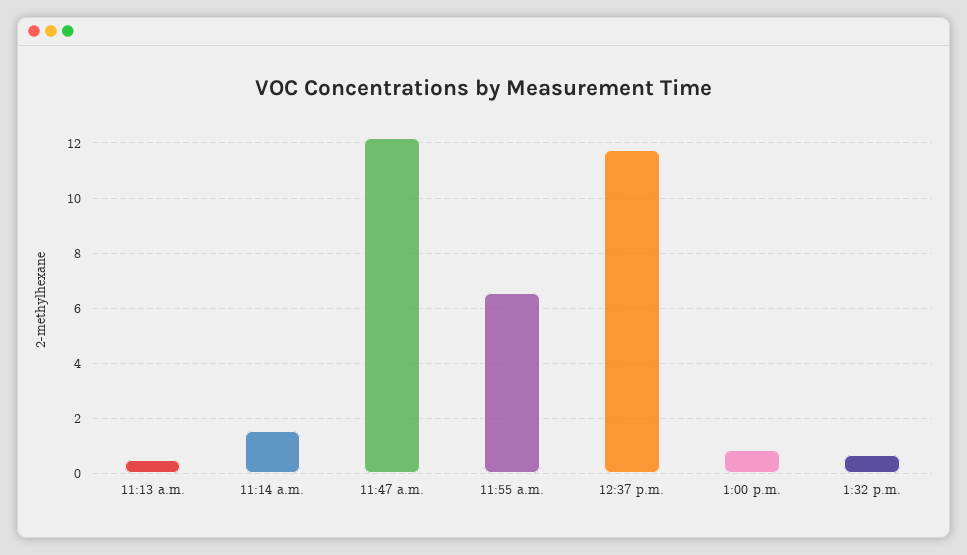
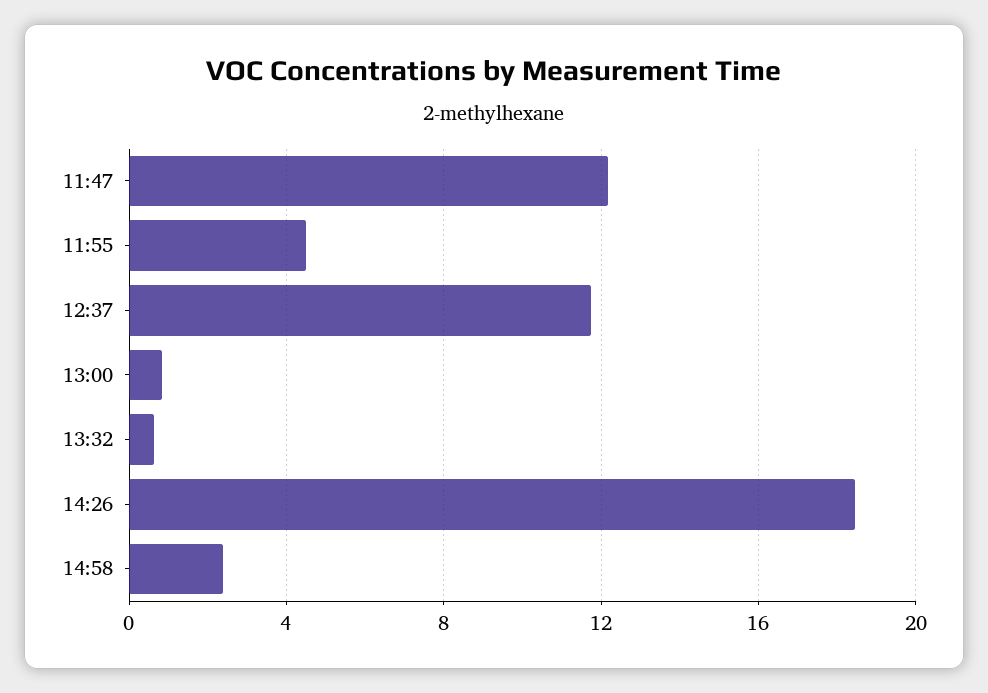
11:13 a.m.: 0.5 -> none
11:14 a.m.: 1.5 -> none
11:55 a.m.: 6.5 -> 4.5
14:26: none -> 18.5
14:58: none -> 2.5

